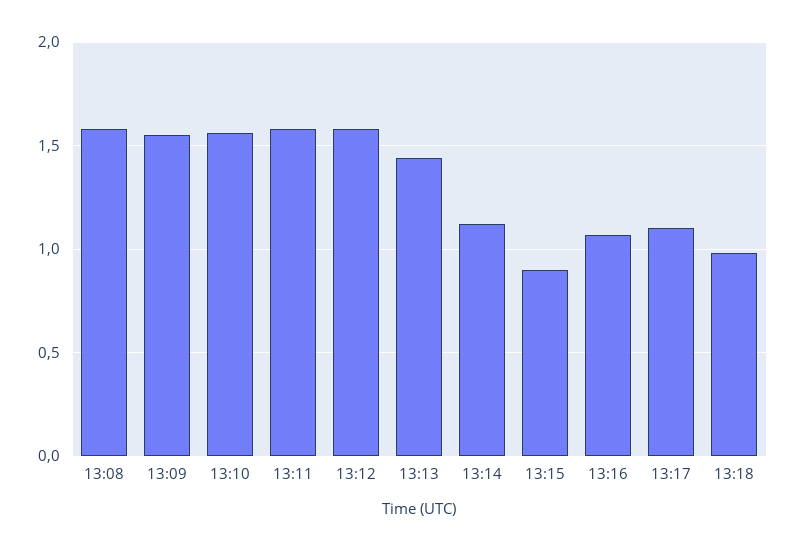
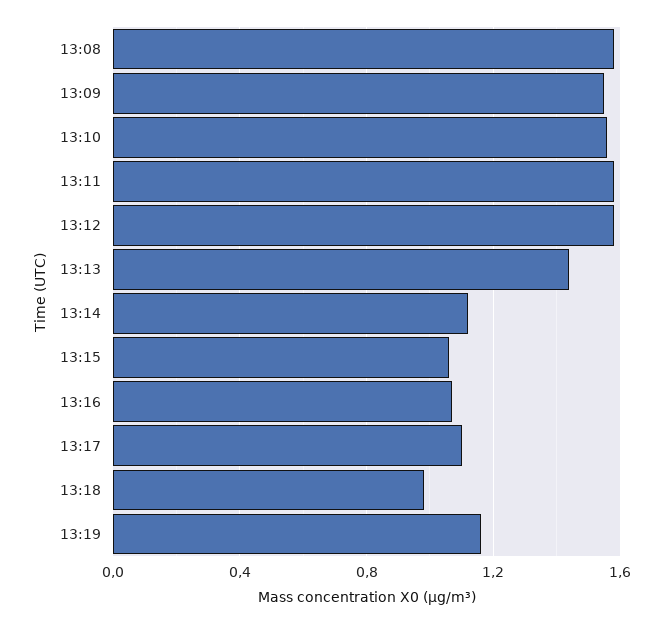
13:15: 0.9 -> 1.05
13:19: none -> 1.15

